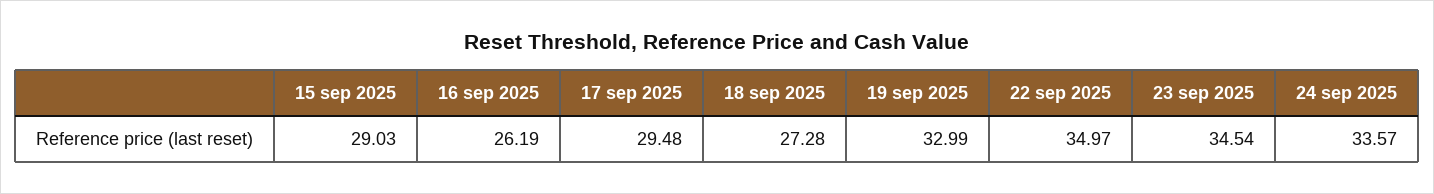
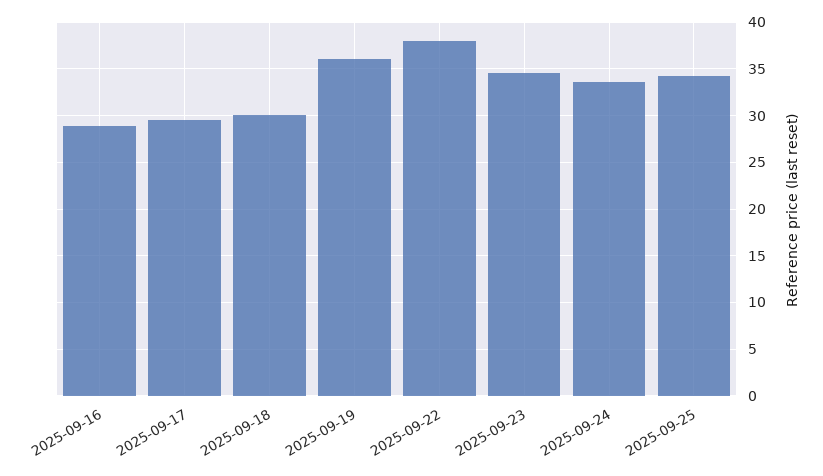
15 sep 2025: 29.03 -> none
16 sep 2025: 26.19 -> 29
18 sep 2025: 27.28 -> 30
19 sep 2025: 32.99 -> 36
22 sep 2025: 34.97 -> 38
2025-09-25: none -> 34

